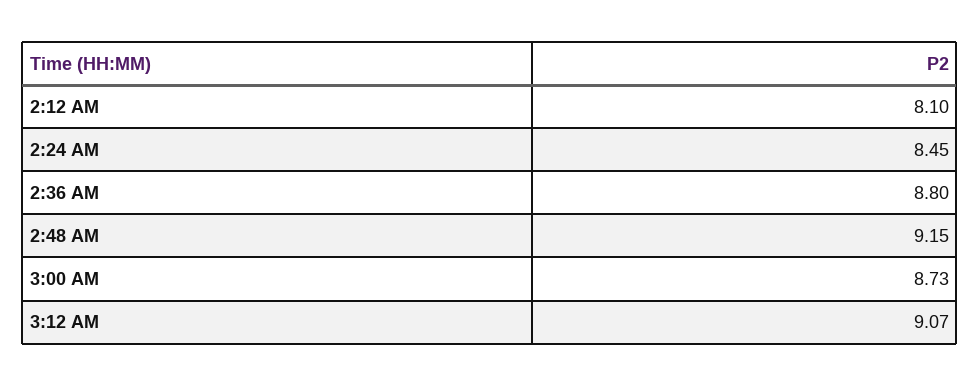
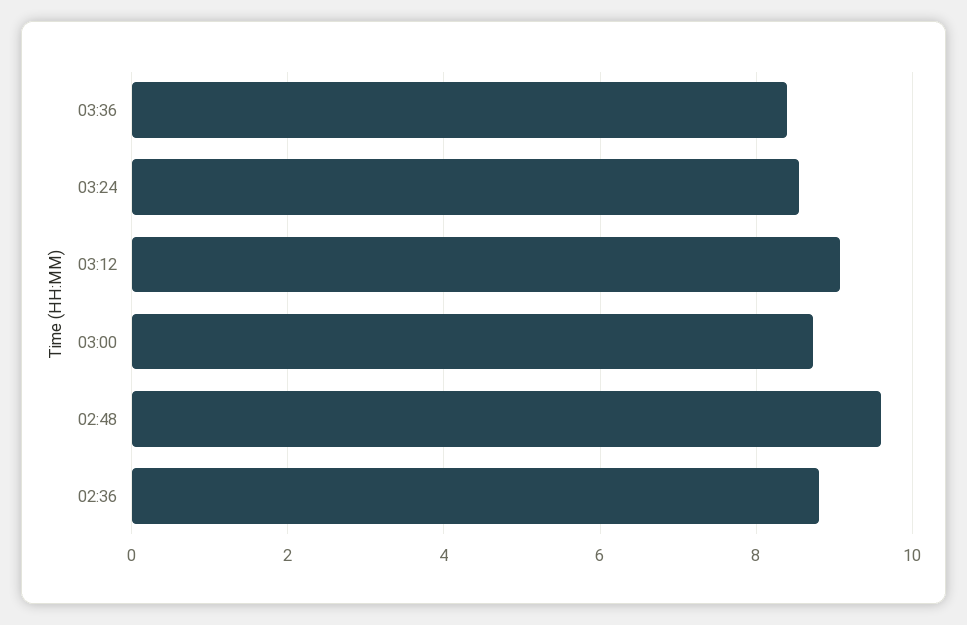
2:12 AM: 8.1 -> none
2:24 AM: 8.45 -> none
2:48 AM: 9.15 -> 9.6
03:36: none -> 8.4
03:24: none -> 8.6

